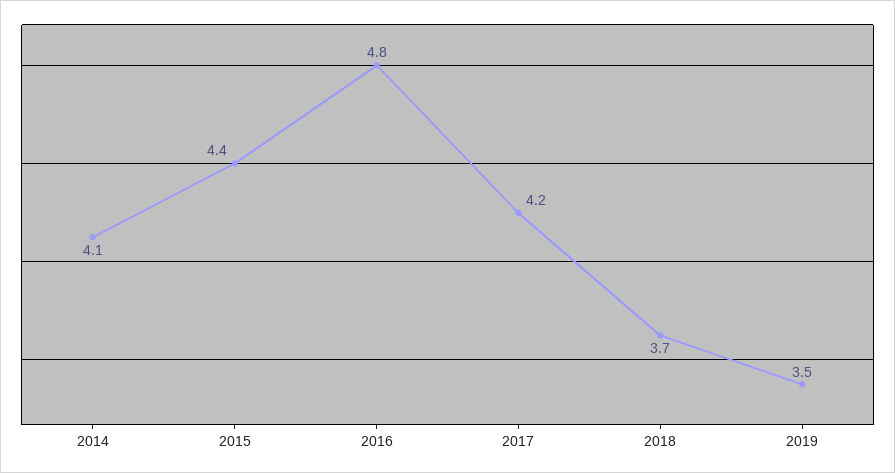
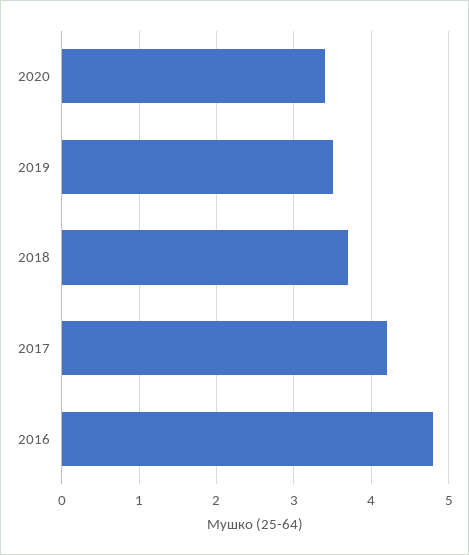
2014: 4.1 -> none
2015: 4.4 -> none
2020: none -> 3.4

